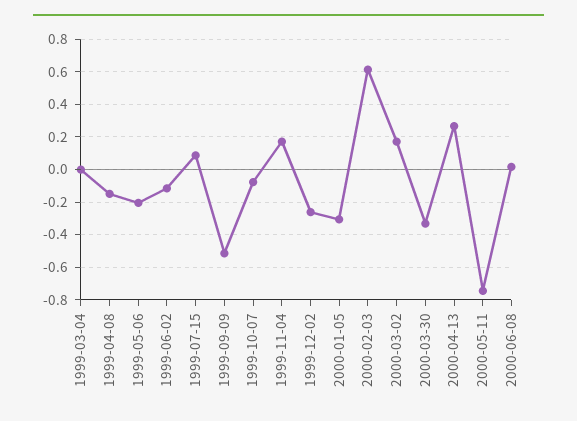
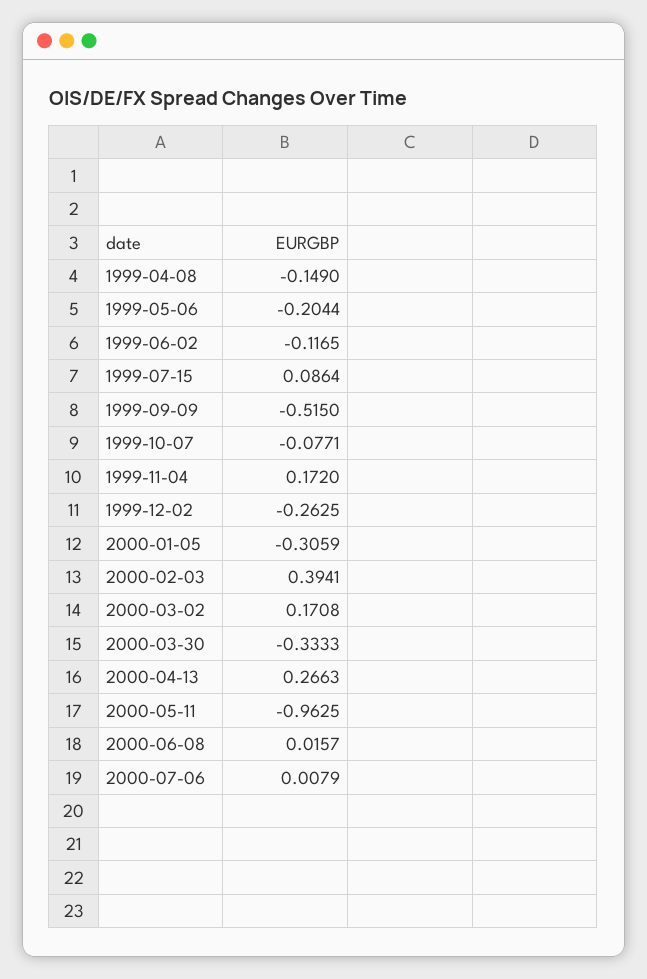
1999-03-04: 0 -> none
2000-02-03: 0.6 -> 0.3941
2000-05-11: -0.75 -> -0.9625
2000-07-06: none -> 0.0079

